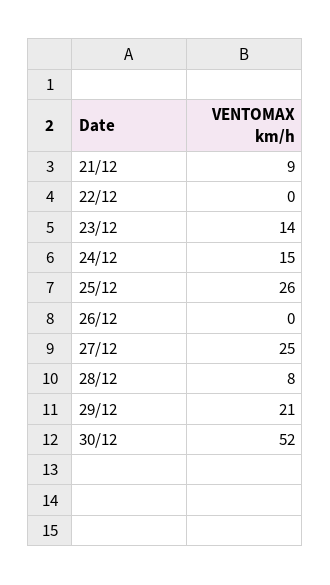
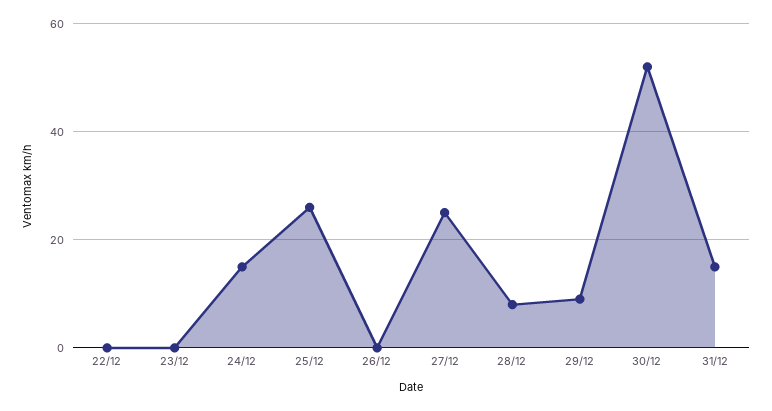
21/12: 9 -> none
23/12: 14 -> 0
29/12: 21 -> 10
31/12: none -> 15

